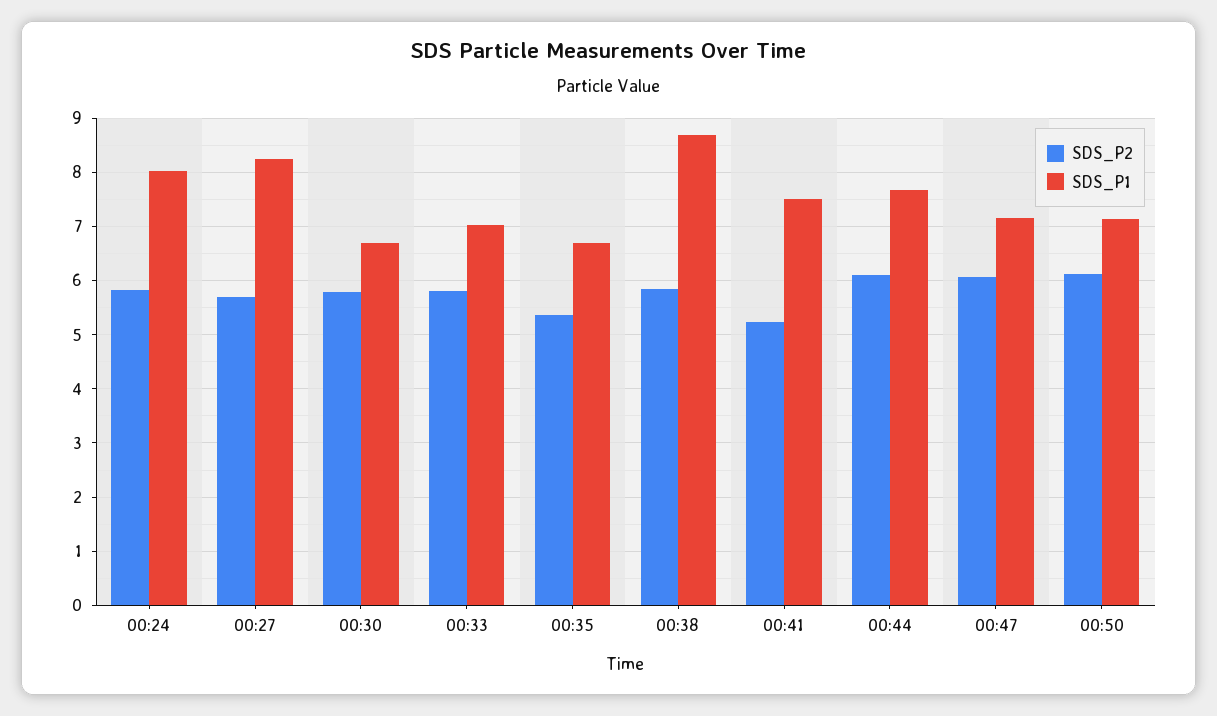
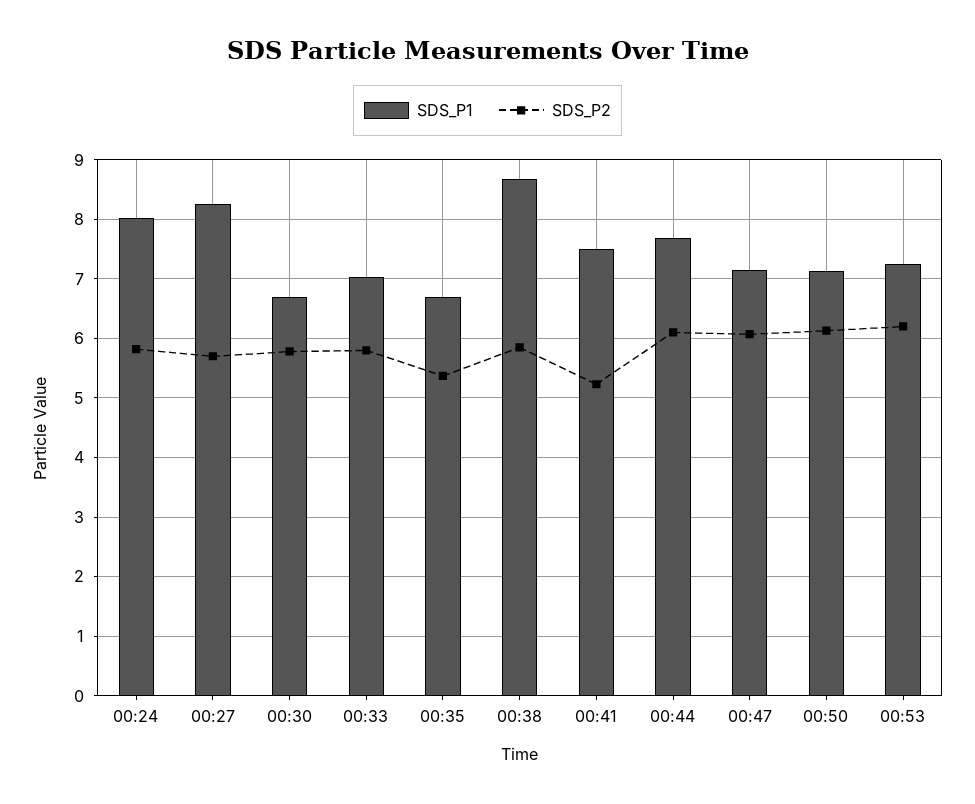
SDS_P1, 00:53: none -> 7.2
SDS_P2, 00:53: none -> 6.2

